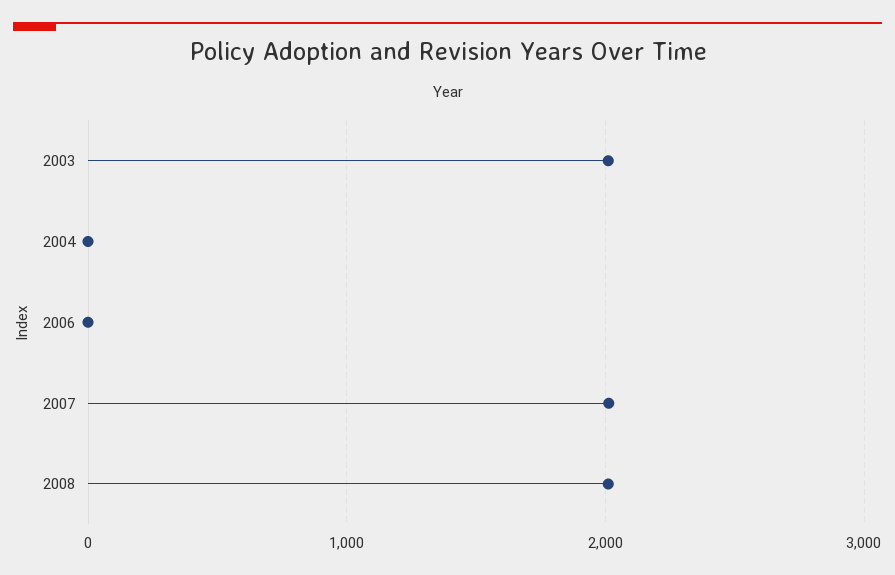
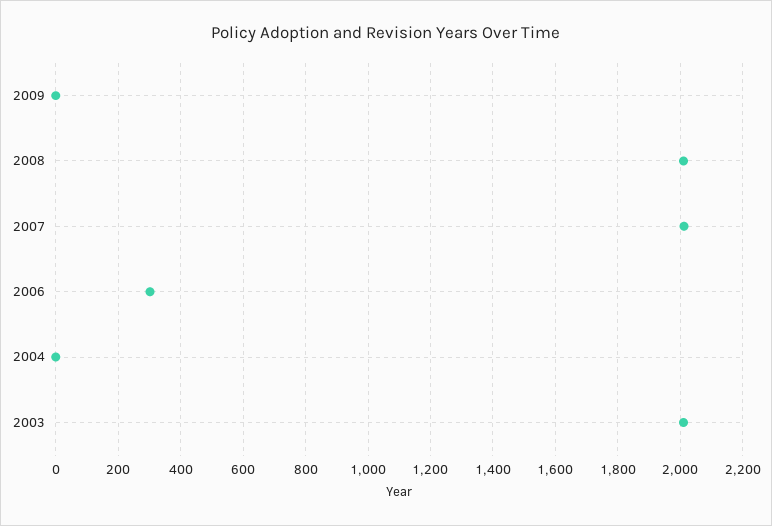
2006: 0 -> 300
2009: none -> 0

